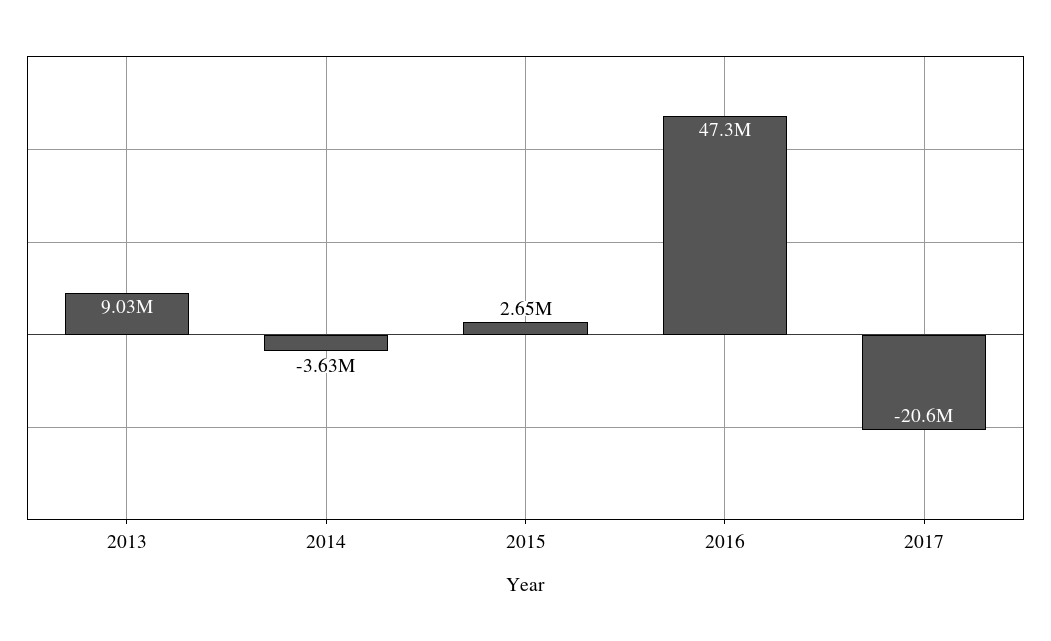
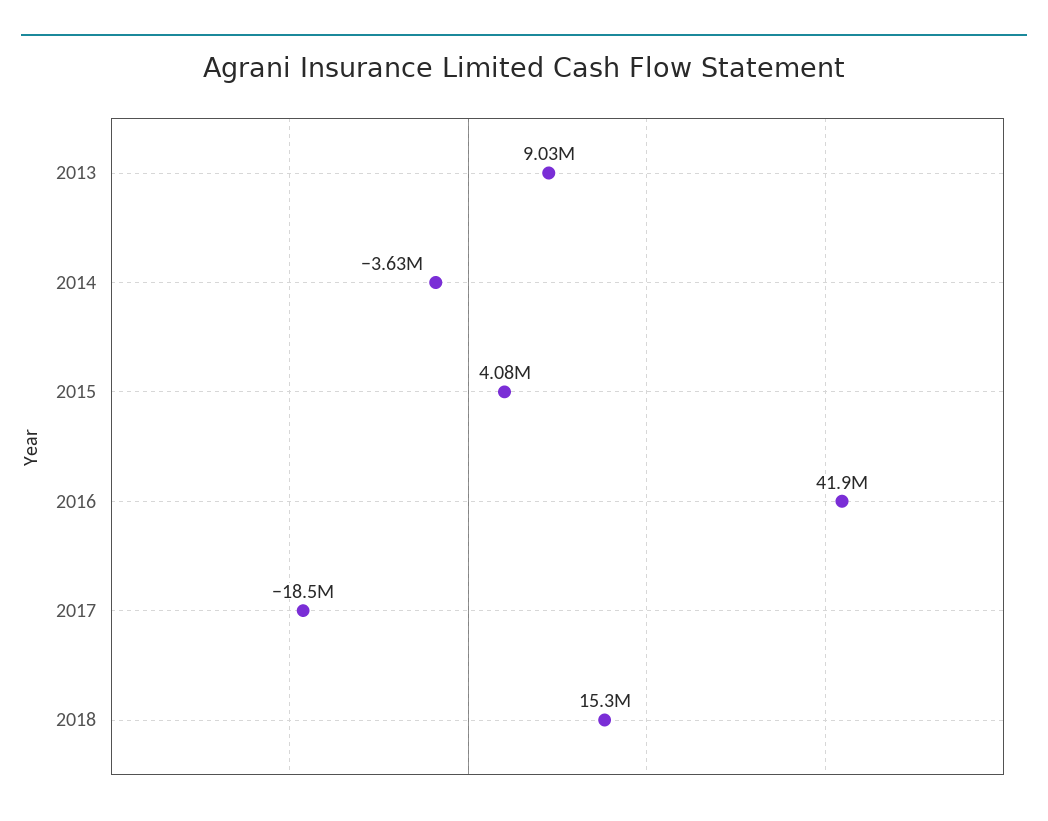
2015: 2650000 -> 4080000
2016: 47300000 -> 41900000
2017: -20600000 -> -18500000
2018: none -> 15300000

